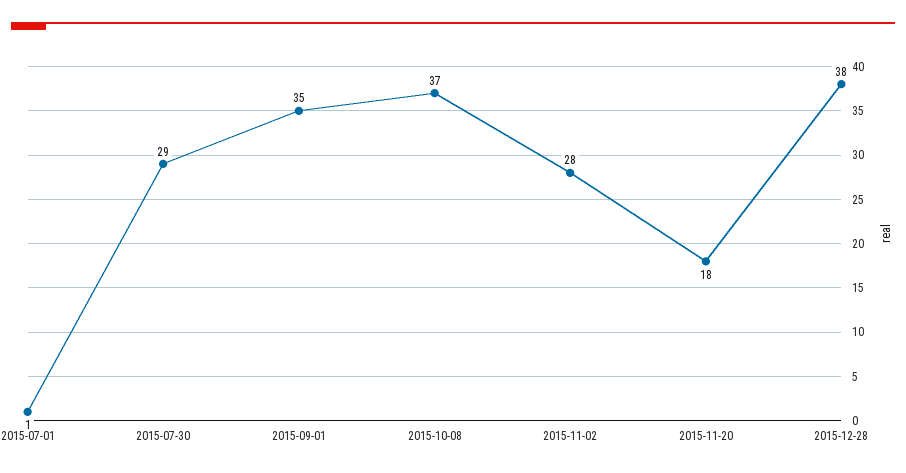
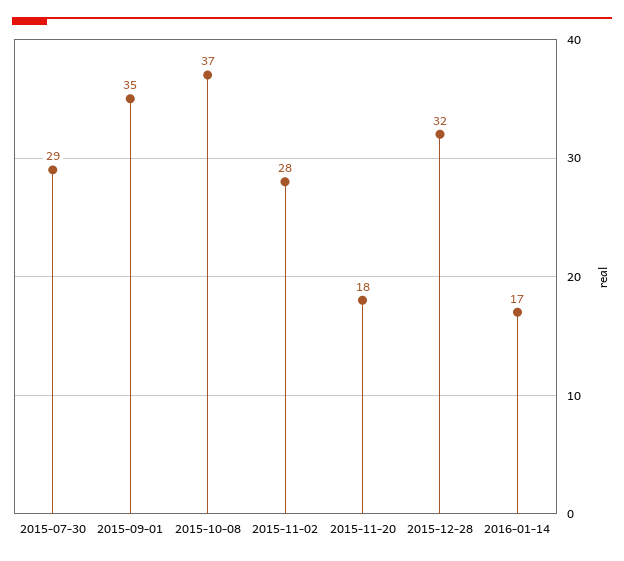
2015-07-01: 1 -> none
2015-12-28: 38 -> 32
2016-01-14: none -> 17

